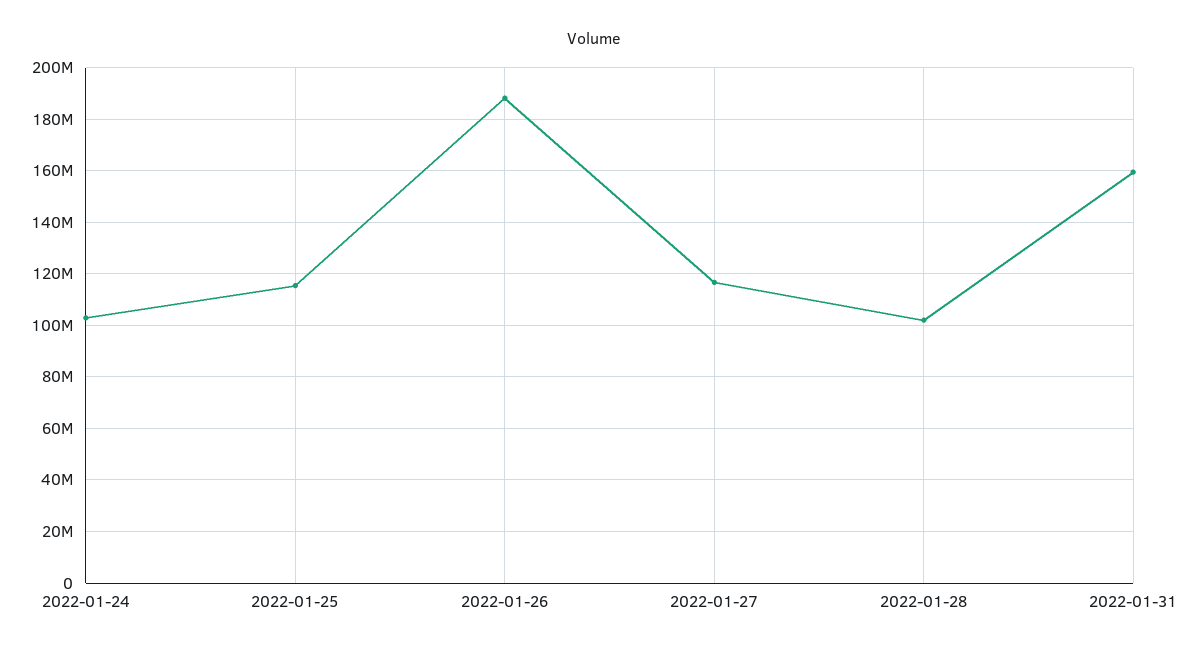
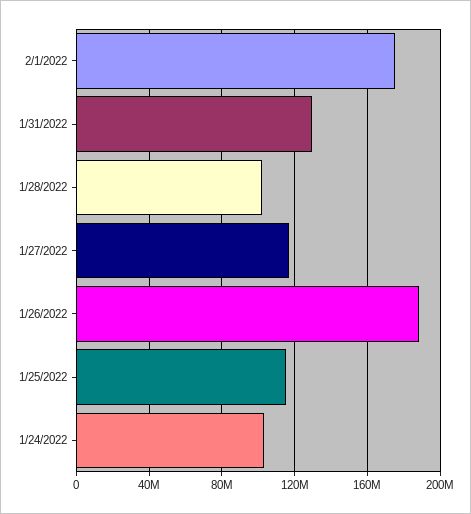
2022-01-31: 160000000 -> 130000000
2/1/2022: none -> 175000000

